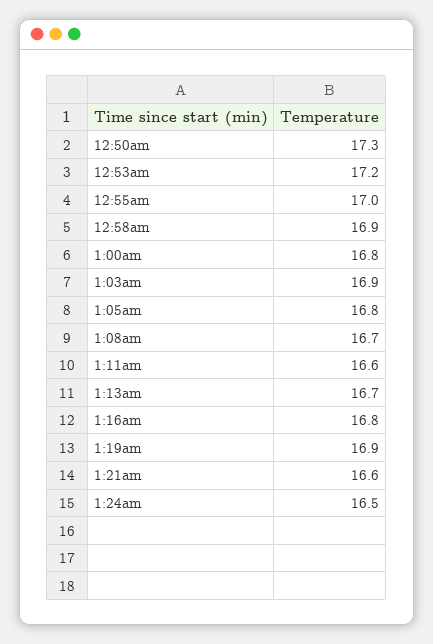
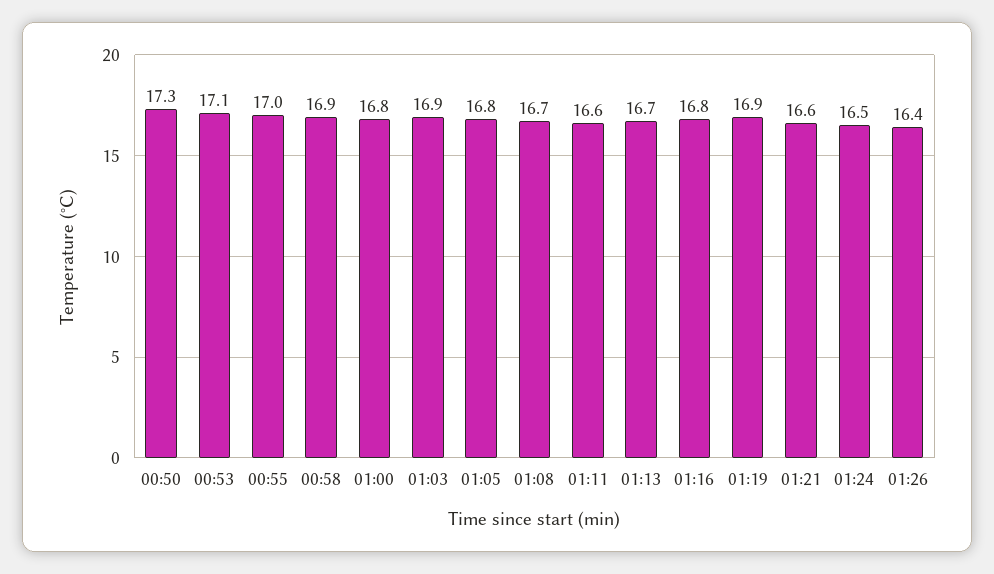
12:53am: 17.2 -> 17.1
01:26: none -> 16.4

